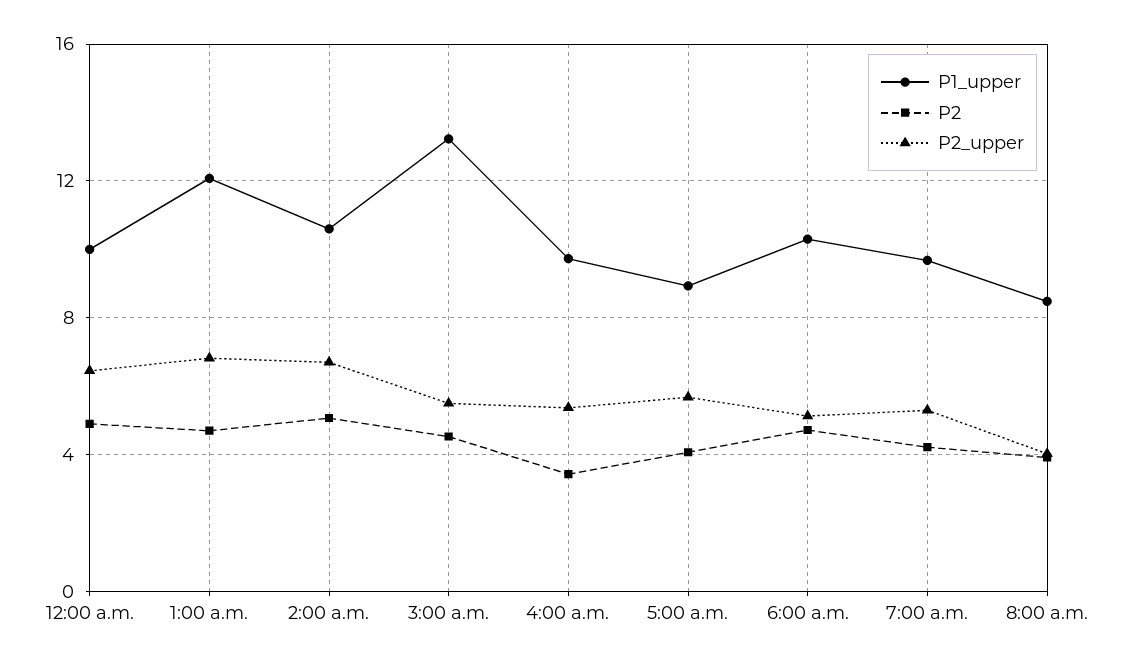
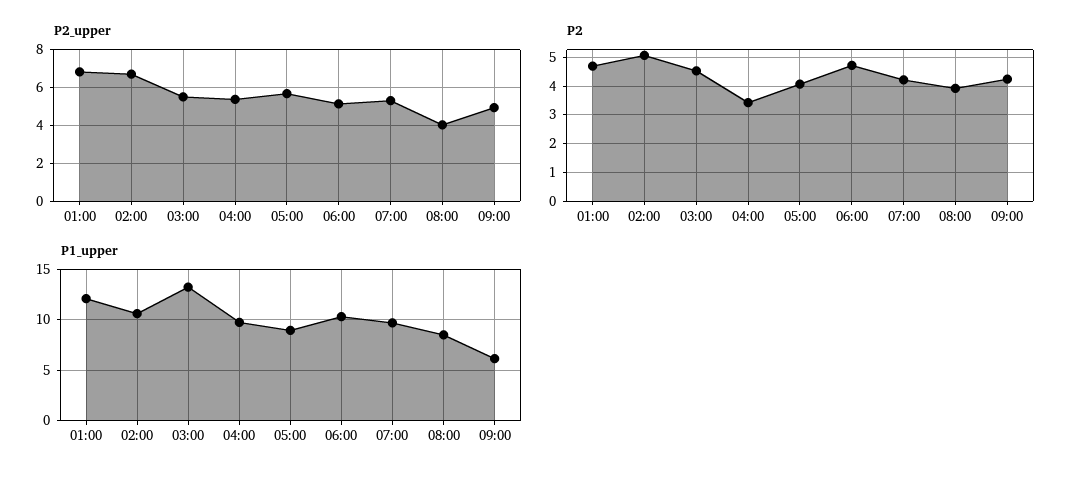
P1_upper, 12:00 a.m.: 10 -> none
P2, 12:00 a.m.: 5 -> none
P2_upper, 12:00 a.m.: 6.5 -> none
P2_upper, 09:00: none -> 5
P2, 09:00: none -> 4.25
P1_upper, 09:00: none -> 6

